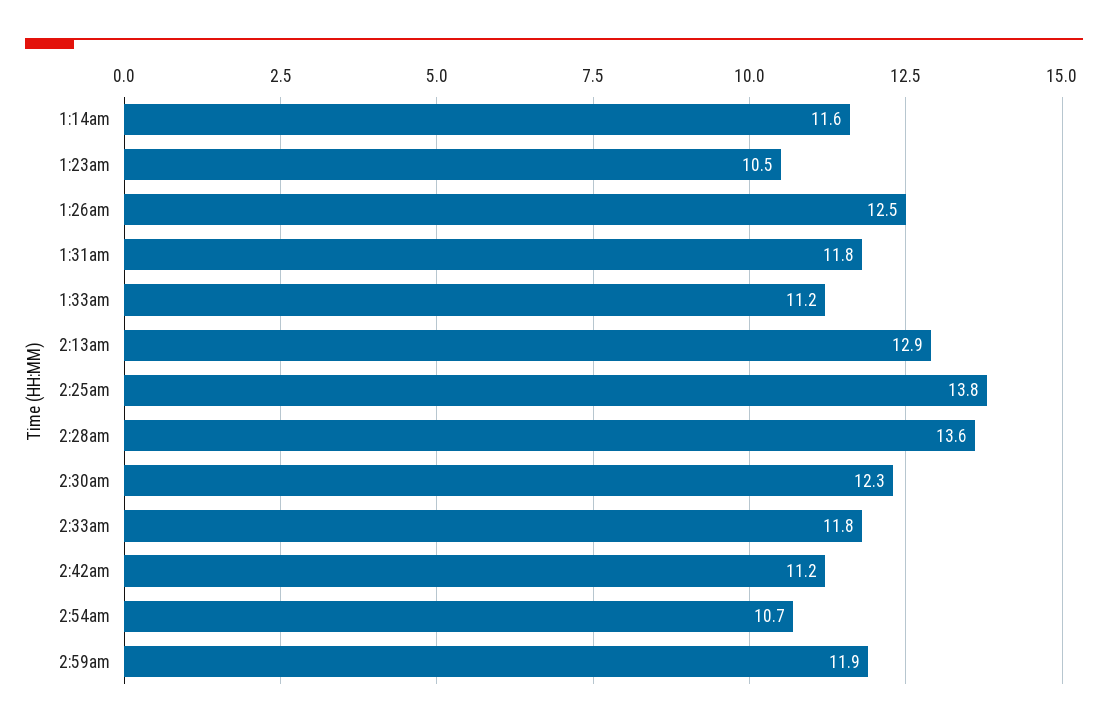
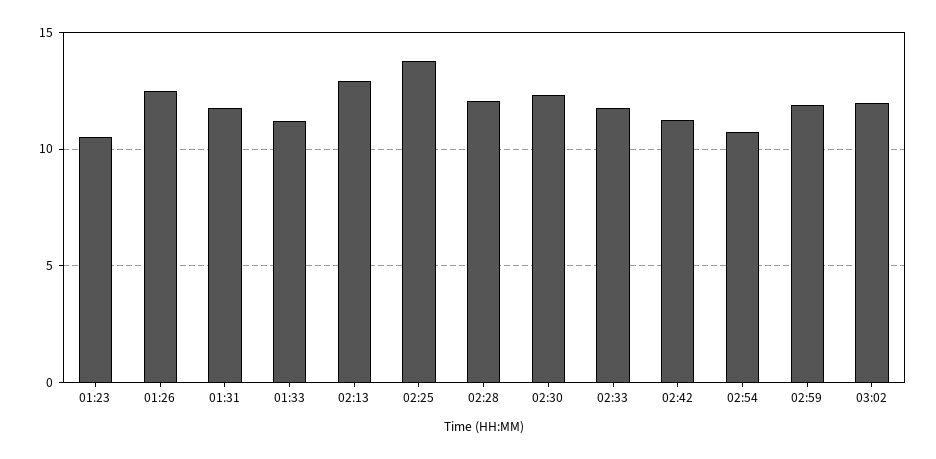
1:14am: 11.6 -> none
2:28am: 13.6 -> 12
03:02: none -> 12

